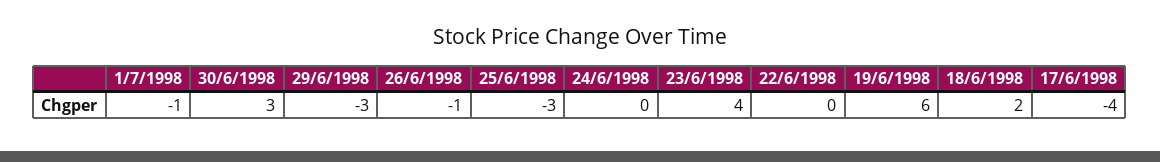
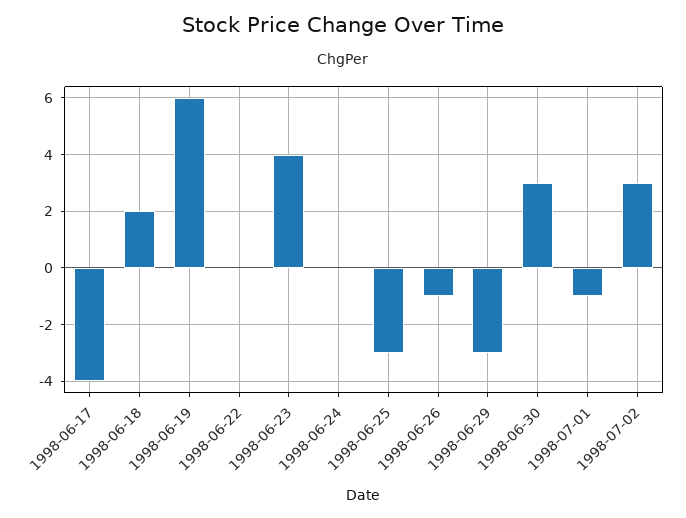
1998-07-02: none -> 3

